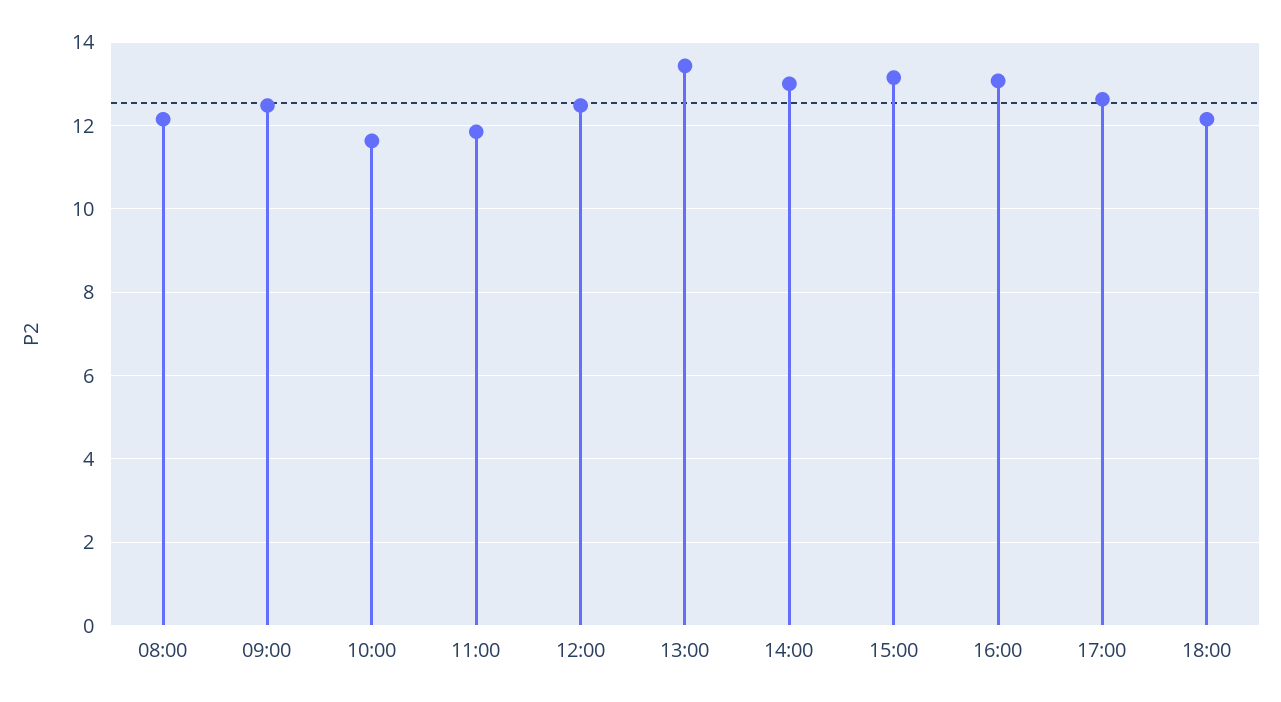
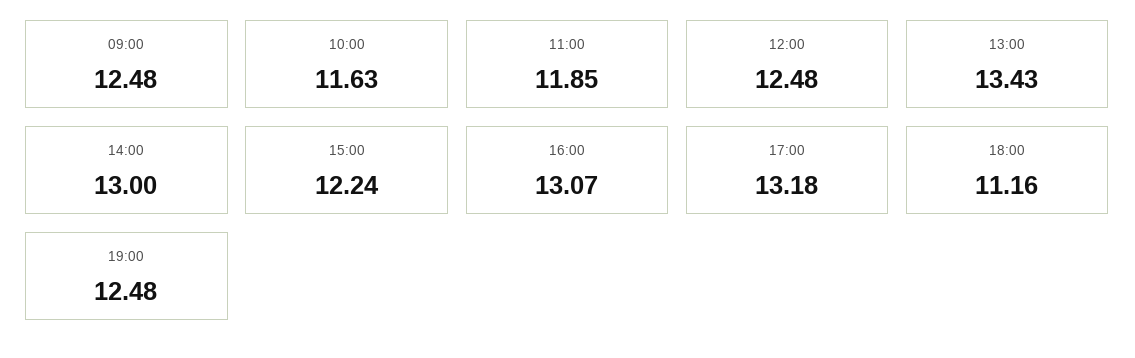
08:00: 12.2 -> none
15:00: 13.2 -> 12.24
17:00: 12.6 -> 13.18
18:00: 12.2 -> 11.16
19:00: none -> 12.48

